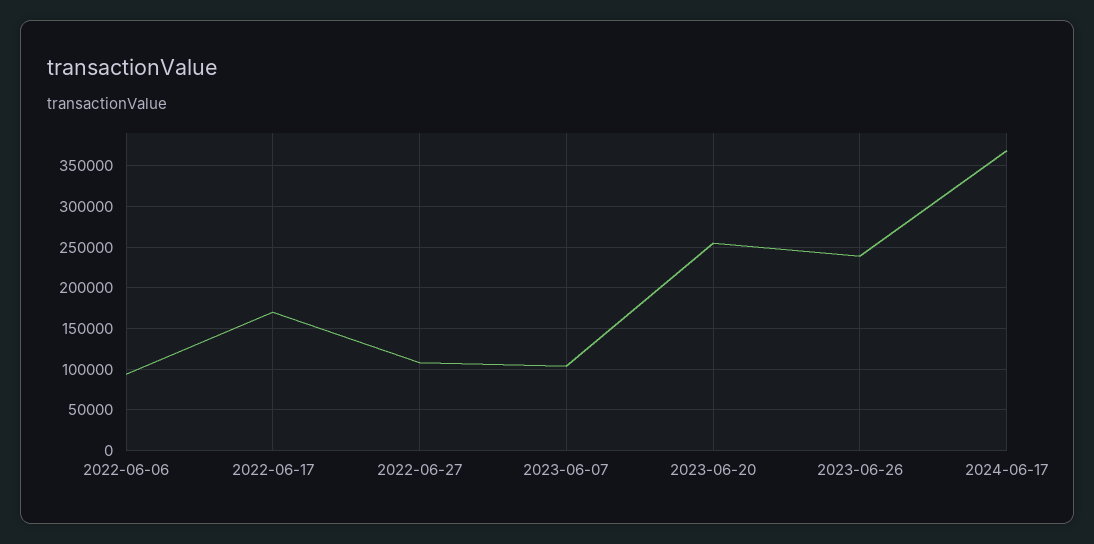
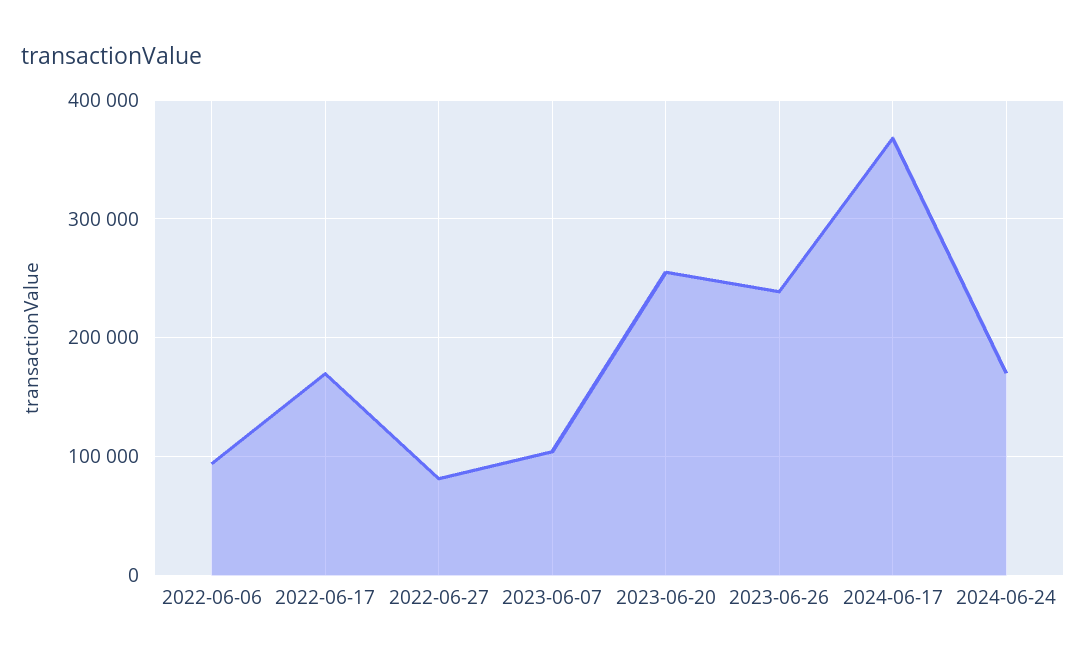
2022-06-27: 110000 -> 80000
2024-06-24: none -> 170000

